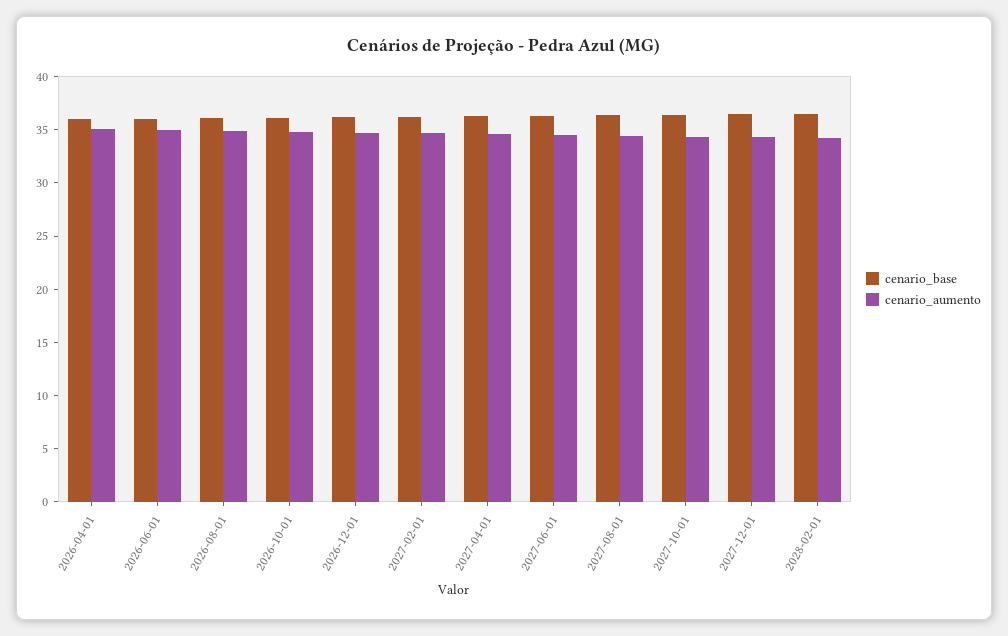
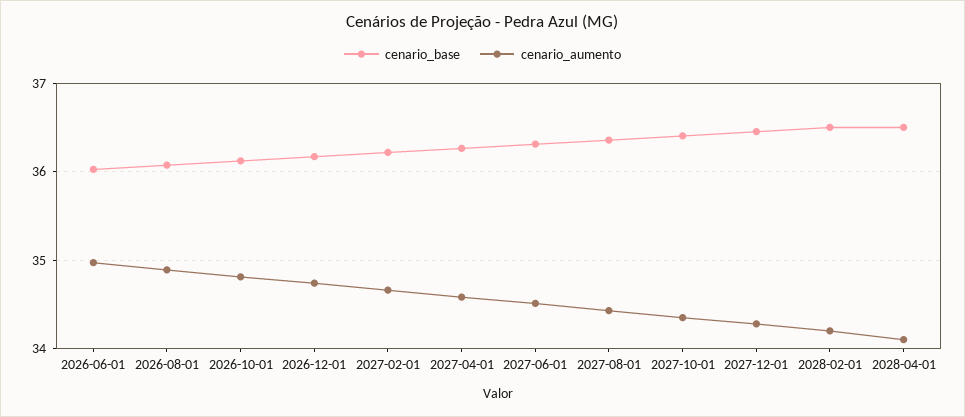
cenario_base, 2026-04-01: 36 -> none
cenario_aumento, 2026-04-01: 35 -> none
cenario_base, 2028-04-01: none -> 36.5
cenario_aumento, 2028-04-01: none -> 34.1

